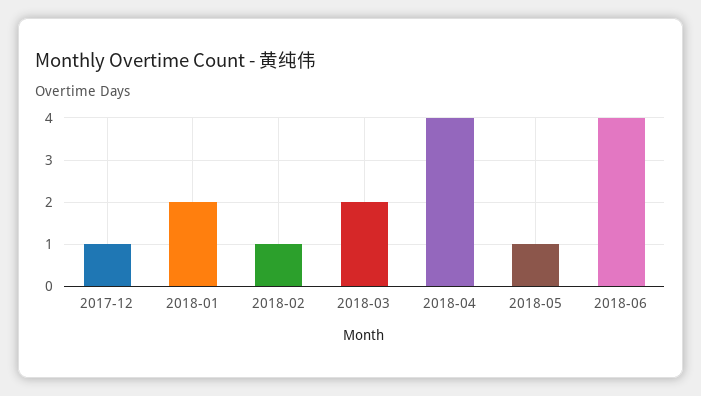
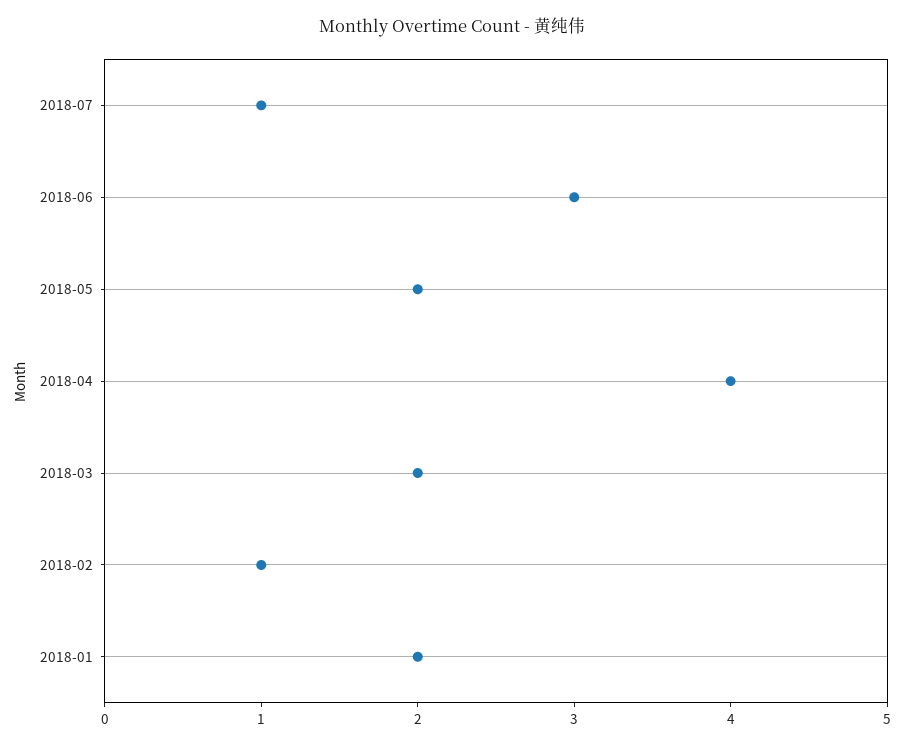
2017-12: 1 -> none
2018-05: 1 -> 2
2018-06: 4 -> 3
2018-07: none -> 1

